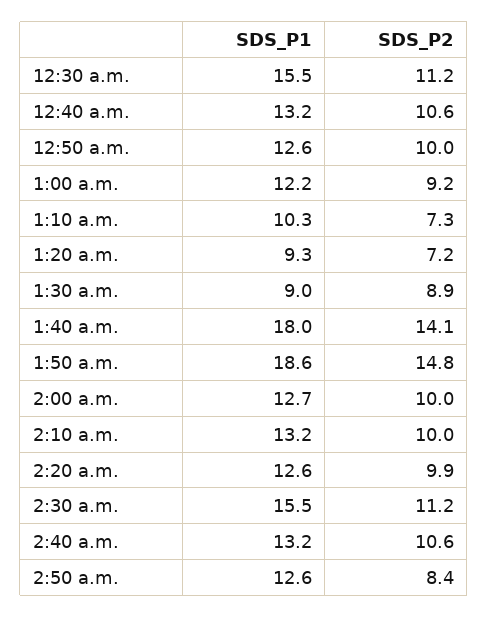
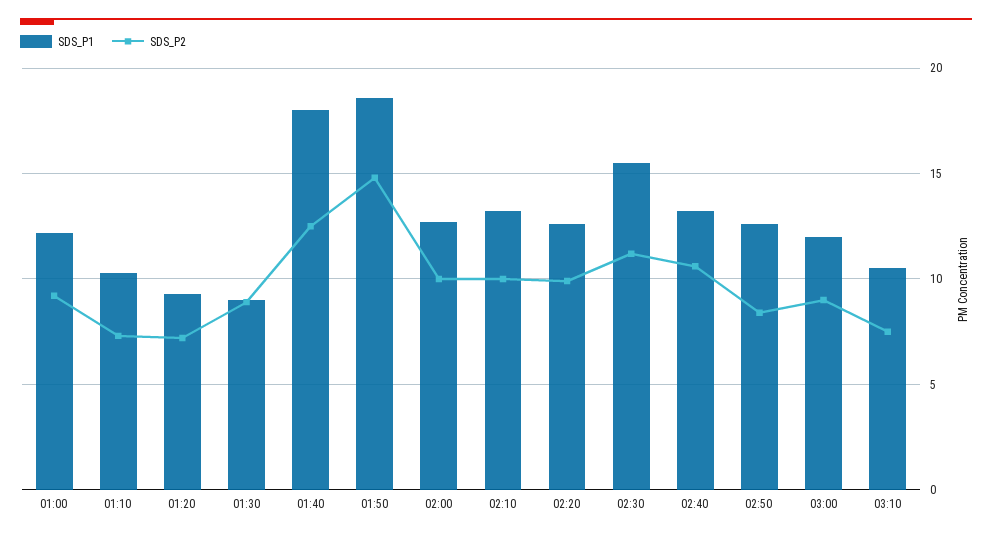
SDS_P1, 12:30 a.m.: 15.5 -> none
SDS_P2, 12:30 a.m.: 11.2 -> none
SDS_P1, 12:40 a.m.: 13.2 -> none
SDS_P2, 12:40 a.m.: 10.6 -> none
SDS_P1, 12:50 a.m.: 12.6 -> none
SDS_P2, 12:50 a.m.: 10 -> none
SDS_P2, 1:40 a.m.: 14.1 -> 12.5
SDS_P1, 03:00: none -> 12
SDS_P2, 03:00: none -> 9
SDS_P1, 03:10: none -> 10.5
SDS_P2, 03:10: none -> 7.5

